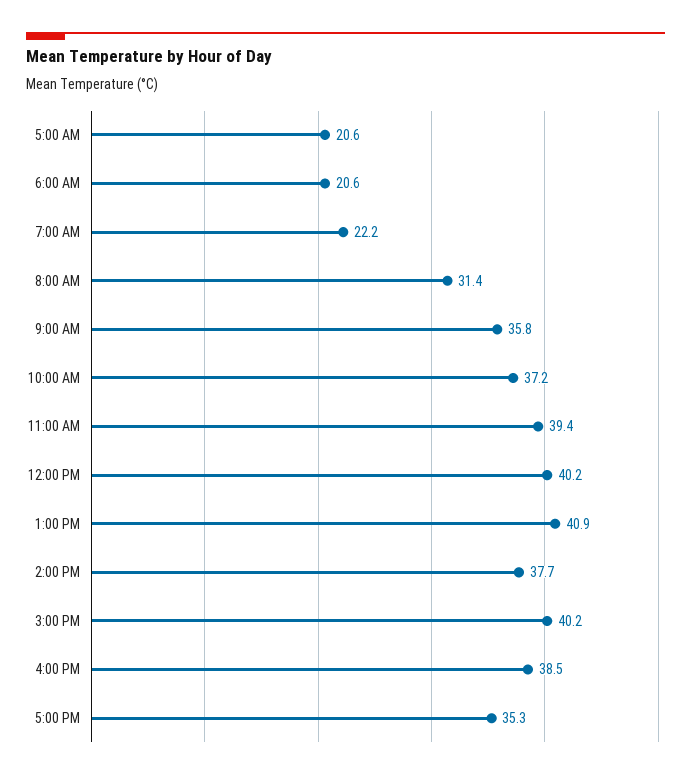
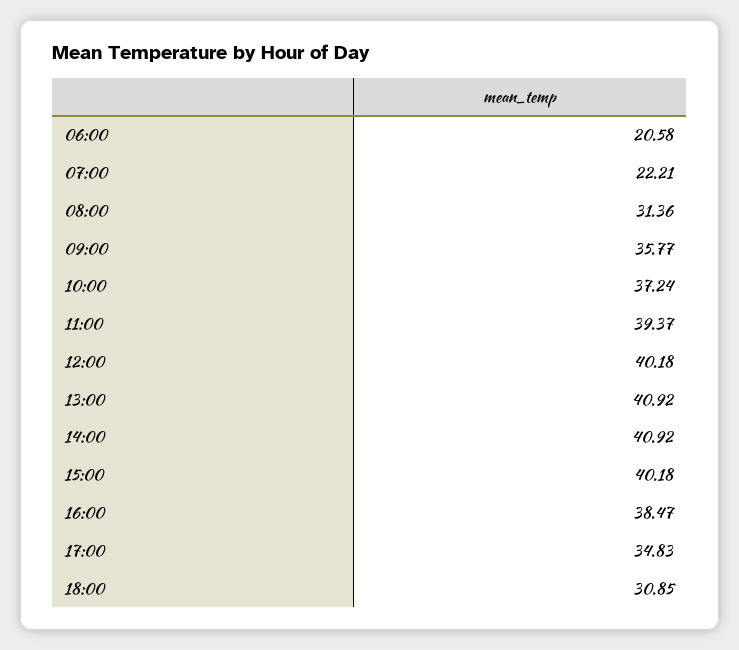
5:00 AM: 20.6 -> none
2:00 PM: 37.7 -> 40.92
5:00 PM: 35.3 -> 34.83
18:00: none -> 30.85

